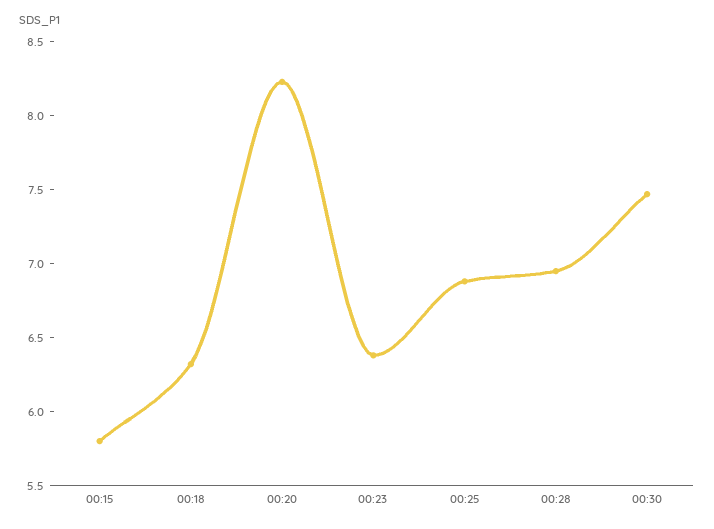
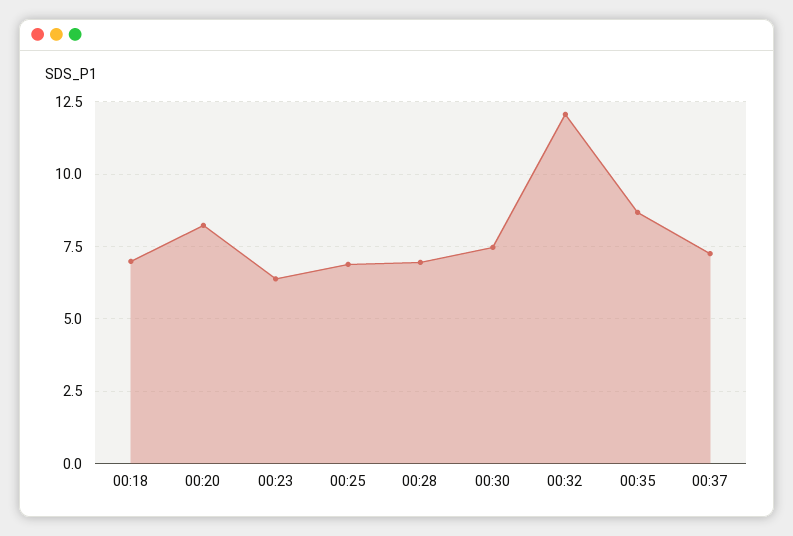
00:15: 5.8 -> none
00:18: 6.3 -> 7
00:32: none -> 12
00:35: none -> 8.75
00:37: none -> 7.25

